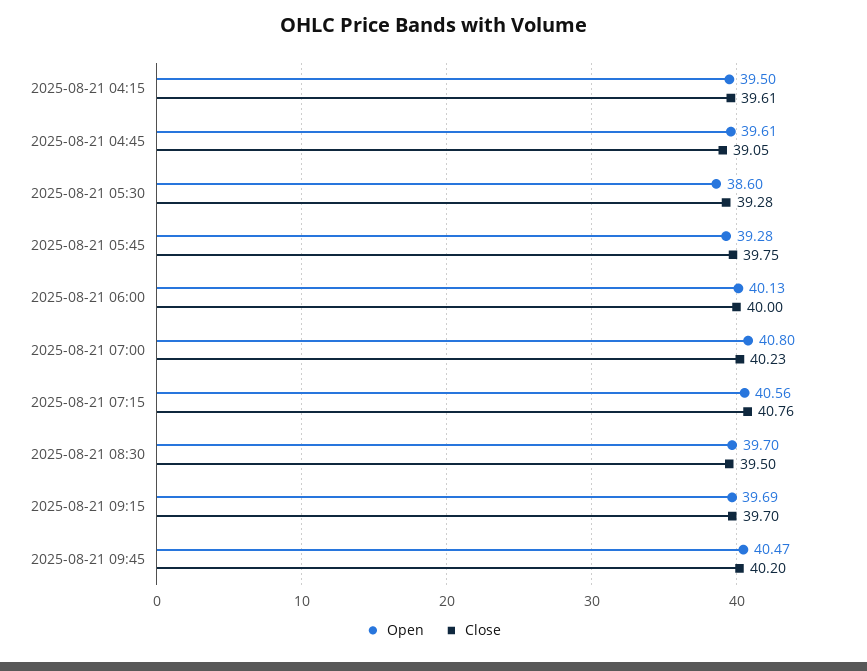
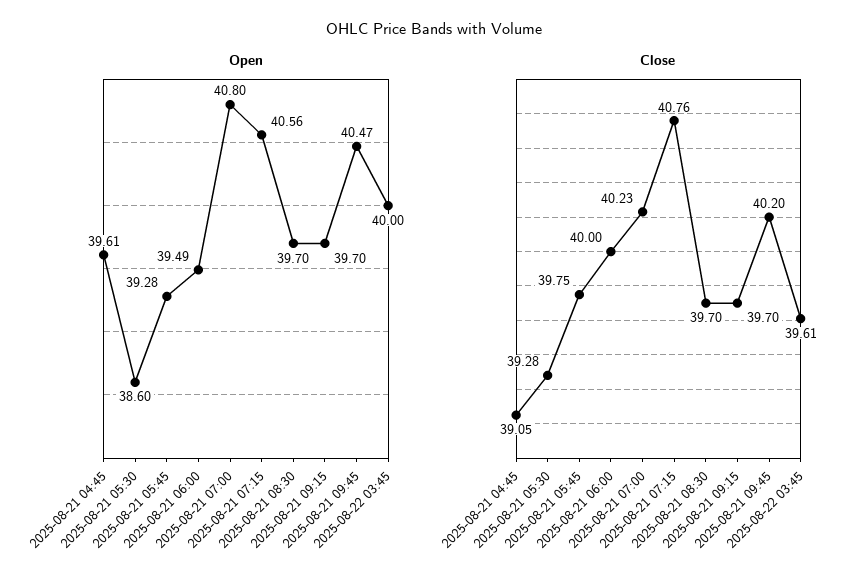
Open, 2025-08-21 04:15: 39.5 -> none
Close, 2025-08-21 04:15: 39.61 -> none
Open, 2025-08-21 06:00: 40.13 -> 39.49
Close, 2025-08-21 08:30: 39.5 -> 39.7
Open, 2025-08-21 09:15: 39.69 -> 39.7
Open, 2025-08-22 03:45: none -> 40
Close, 2025-08-22 03:45: none -> 39.61

